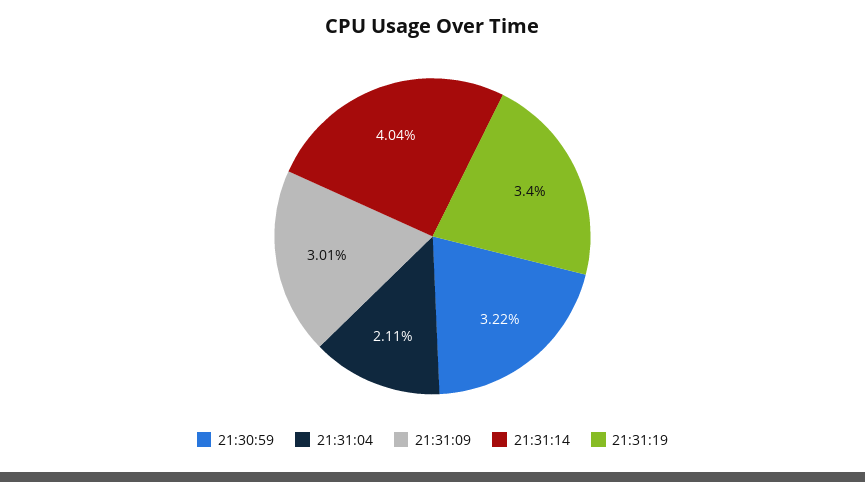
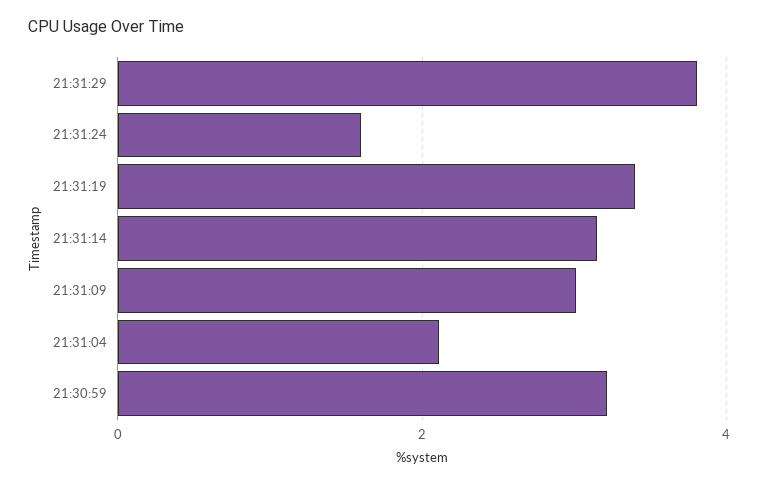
21:31:14: 4.04 -> 3.2
21:31:29: none -> 3.8
21:31:24: none -> 1.6

